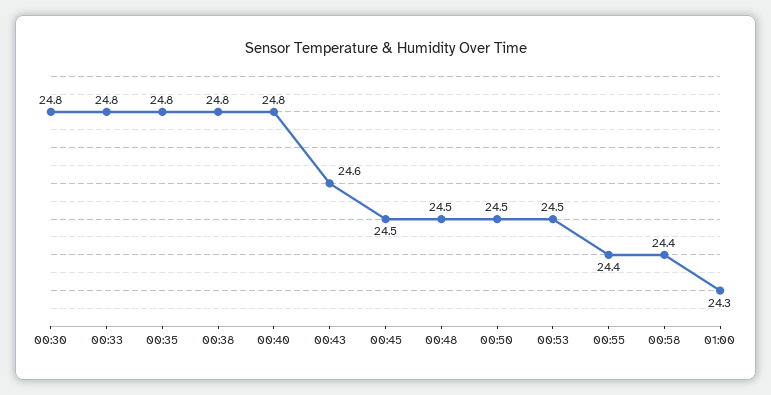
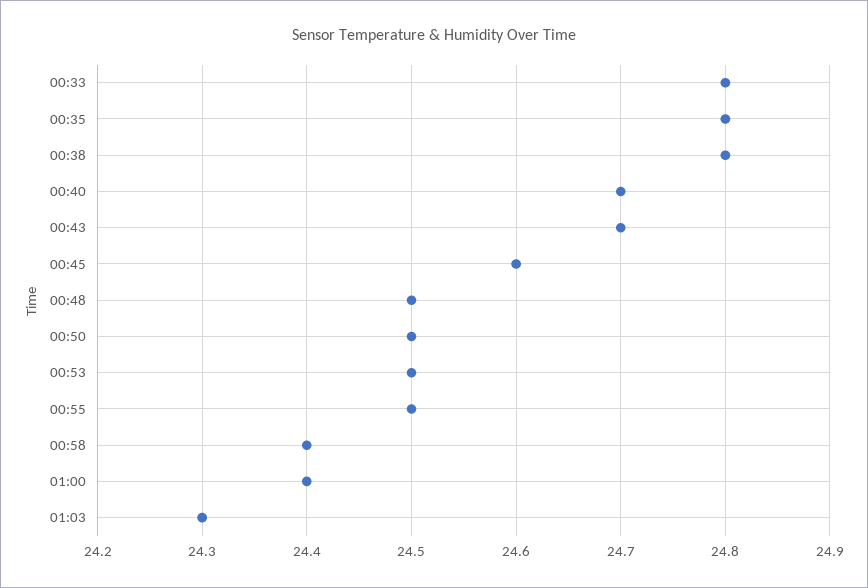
00:30: 24.8 -> none
00:40: 24.8 -> 24.7
00:43: 24.6 -> 24.7
00:45: 24.5 -> 24.6
00:55: 24.4 -> 24.5
01:00: 24.3 -> 24.4
01:03: none -> 24.3

